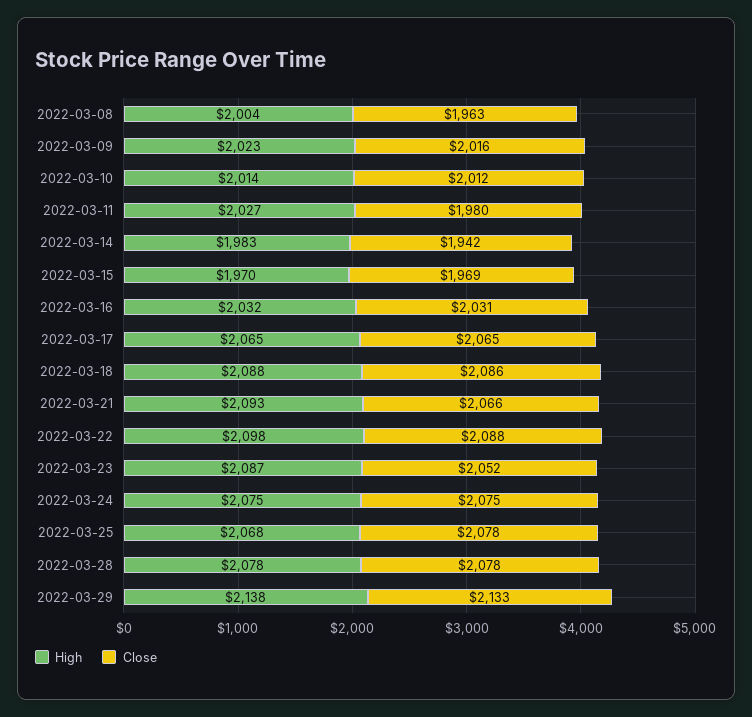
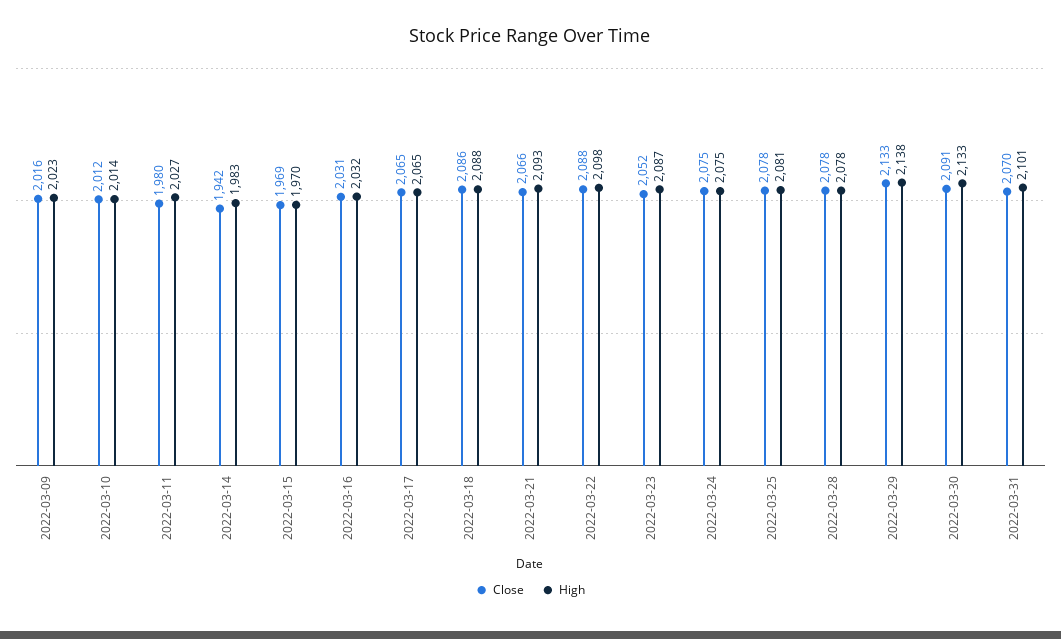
High, 2022-03-08: 2004 -> none
Close, 2022-03-08: 1963 -> none
High, 2022-03-25: 2068 -> 2081
Close, 2022-03-30: none -> 2091
High, 2022-03-30: none -> 2133
Close, 2022-03-31: none -> 2070
High, 2022-03-31: none -> 2101

